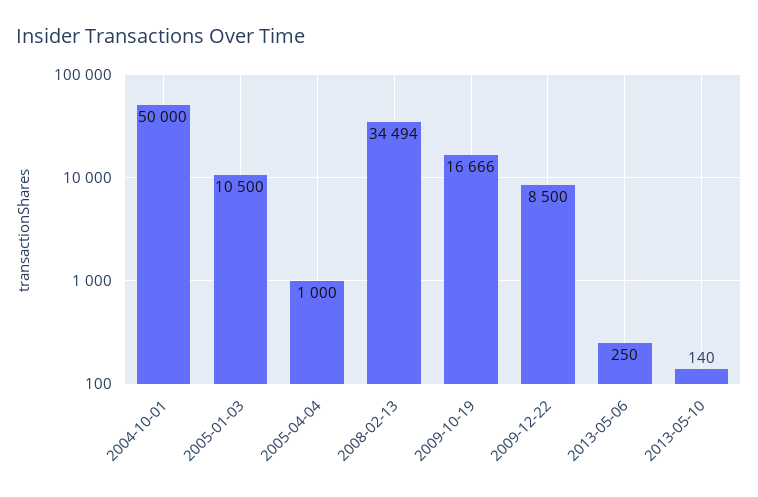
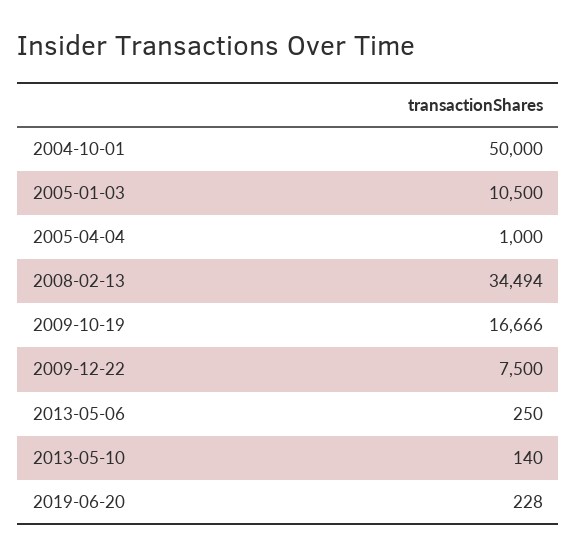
2009-12-22: 8500 -> 7500
2019-06-20: none -> 228

